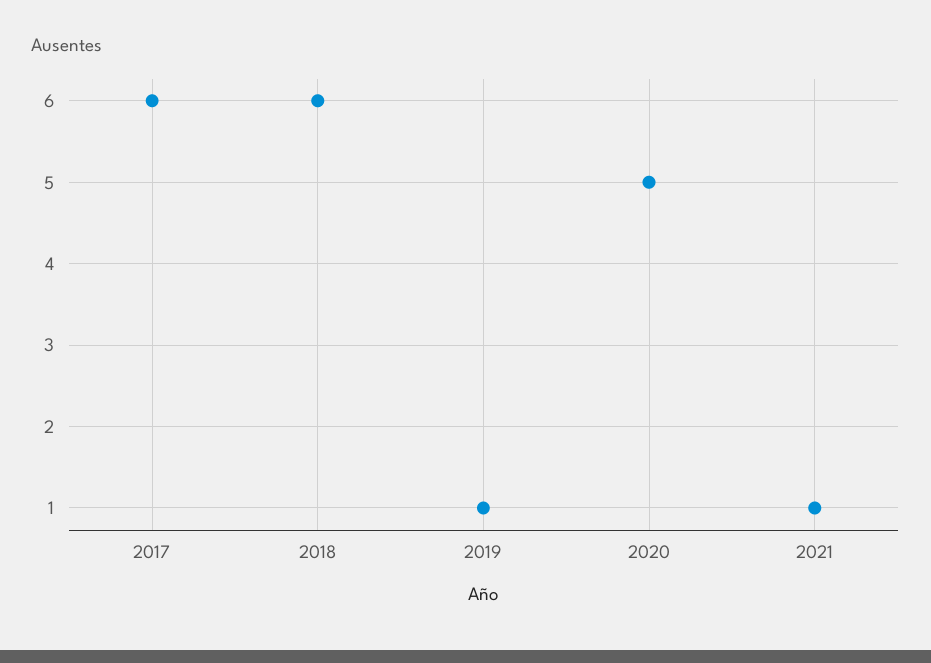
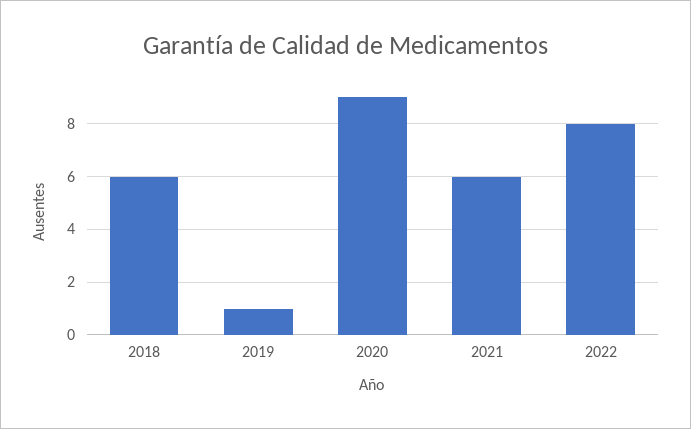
2017: 6 -> none
2020: 5 -> 9
2021: 1 -> 6
2022: none -> 8

